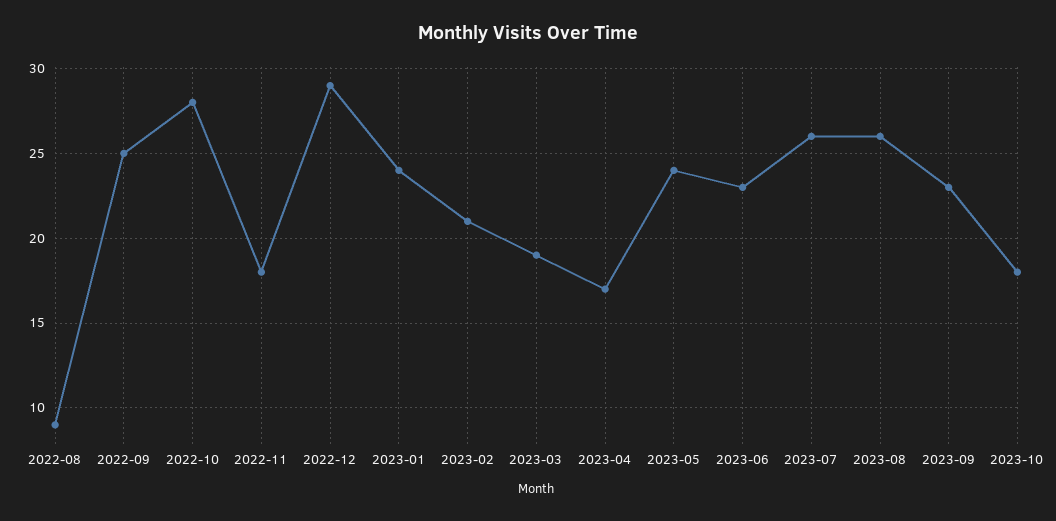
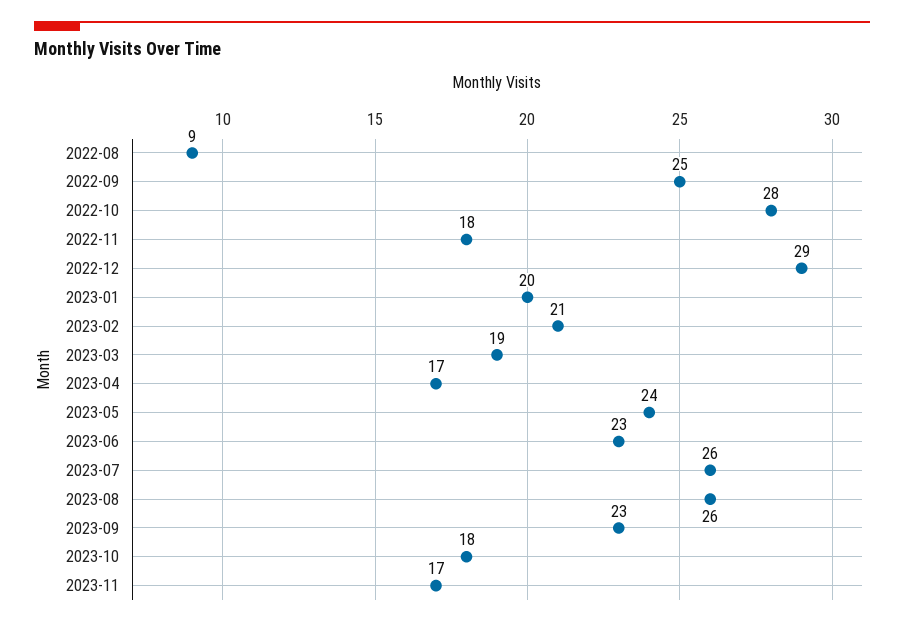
2023-01: 24 -> 20
2023-11: none -> 17

